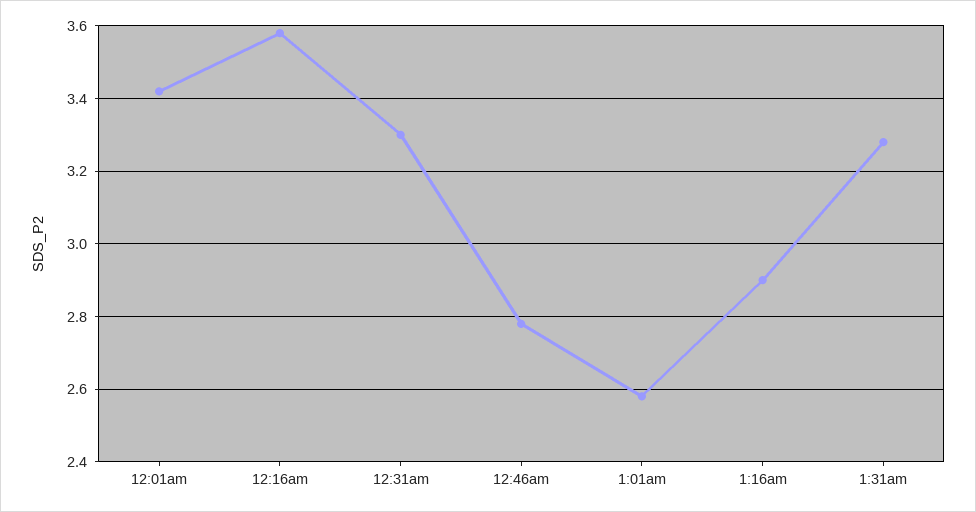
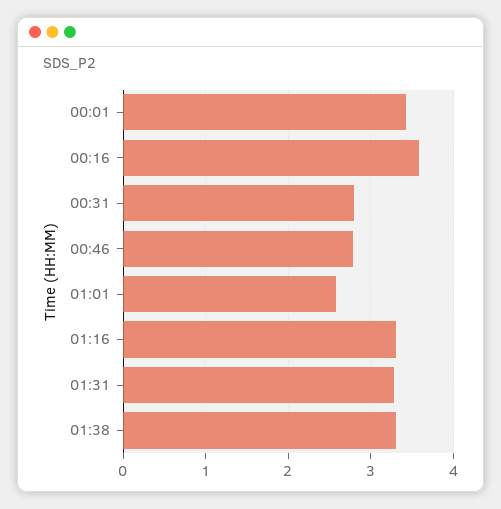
12:31am: 3.3 -> 2.8
1:16am: 2.9 -> 3.3
01:38: none -> 3.3

